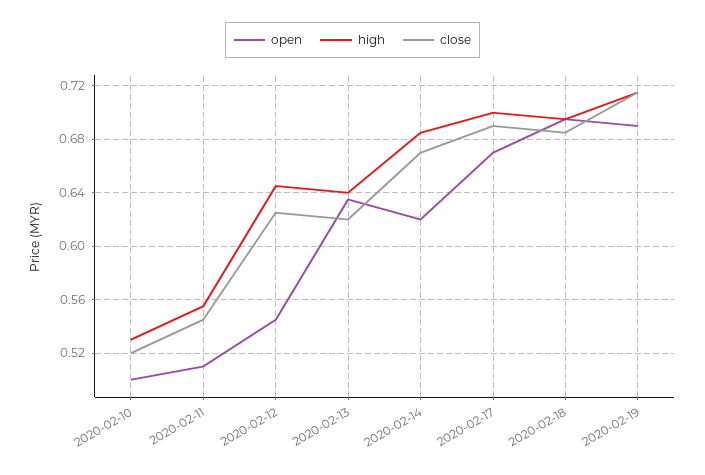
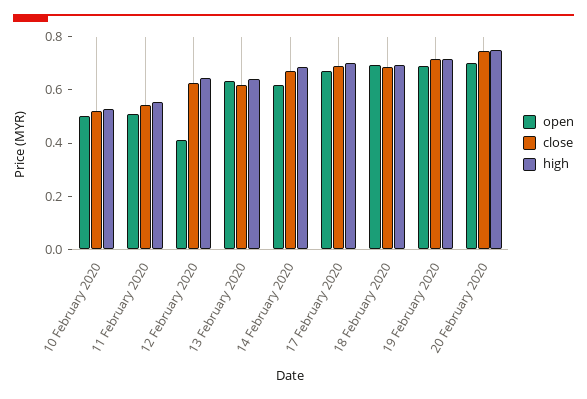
open, 2020-02-12: 0.545 -> 0.4
open, 20 February 2020: none -> 0.7
close, 20 February 2020: none -> 0.75
high, 20 February 2020: none -> 0.75

